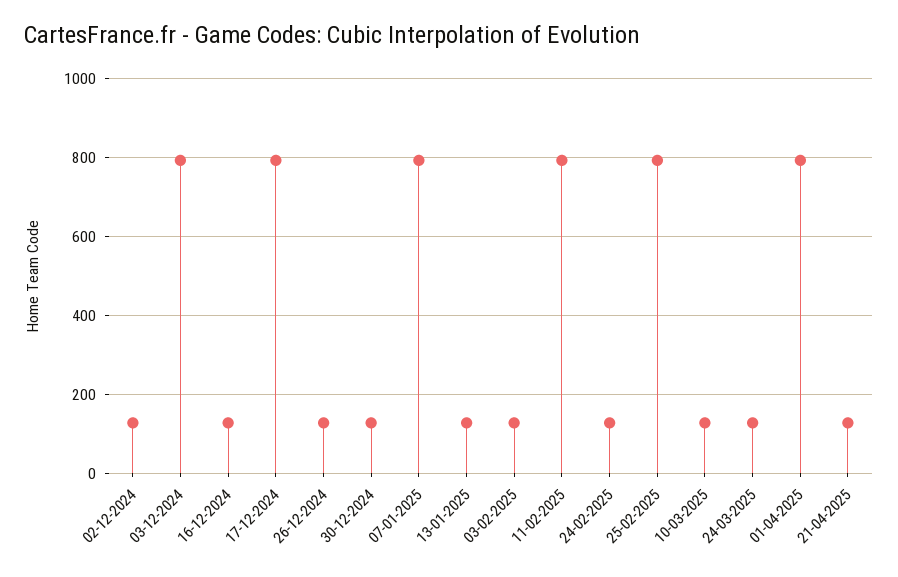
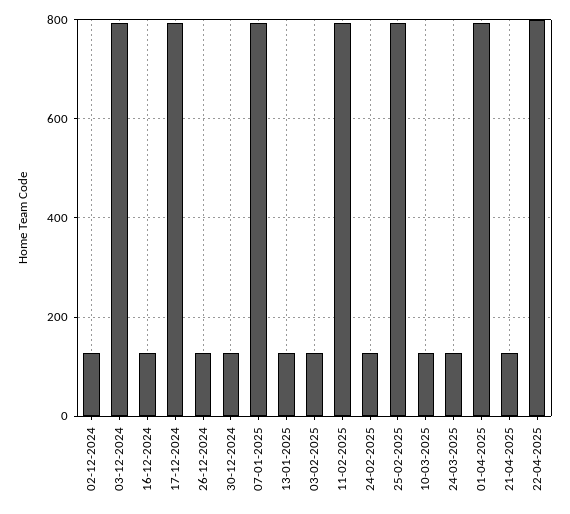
22-04-2025: none -> 800

